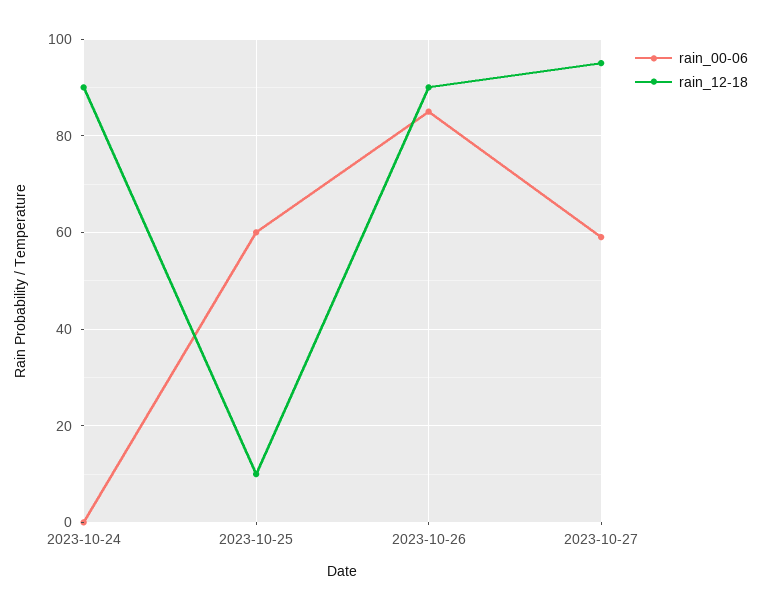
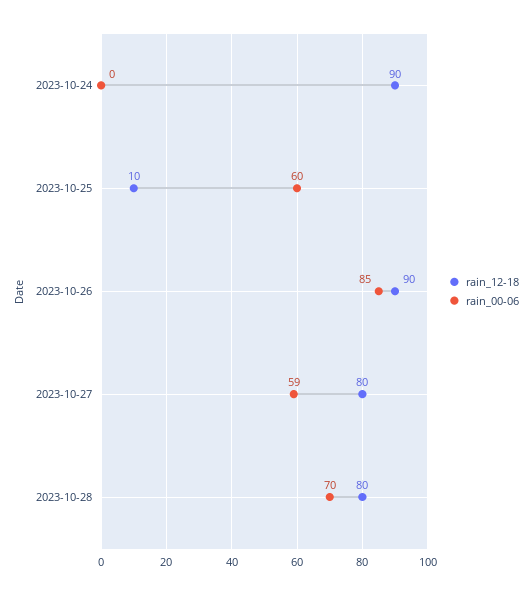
rain_12-18, 2023-10-27: 95 -> 80
rain_12-18, 2023-10-28: none -> 80
rain_00-06, 2023-10-28: none -> 70

